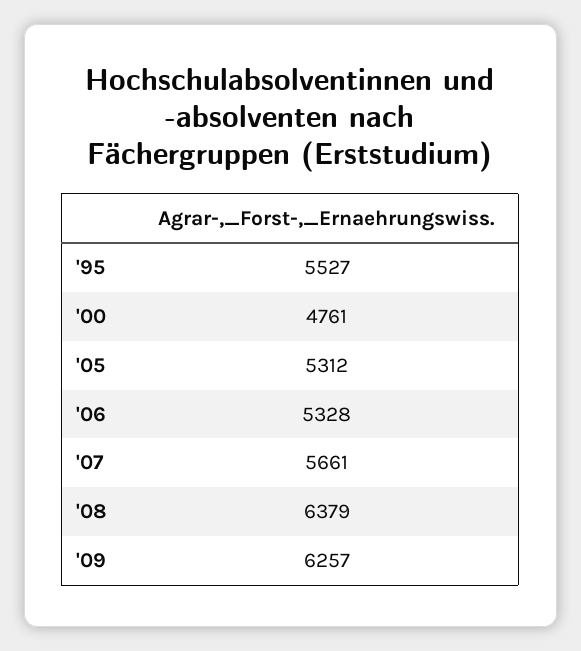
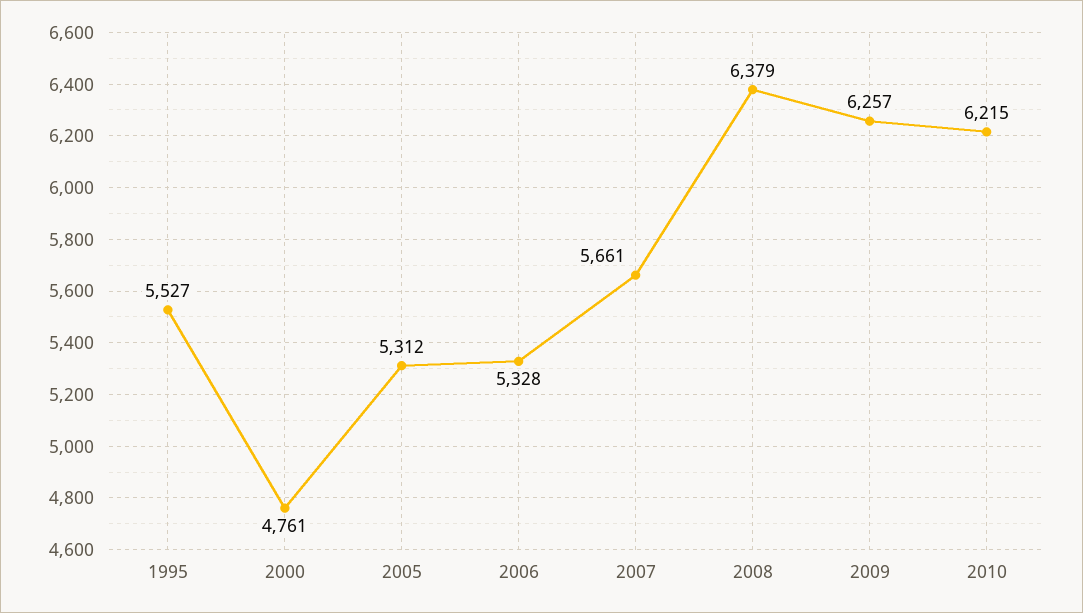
2010: none -> 6215

